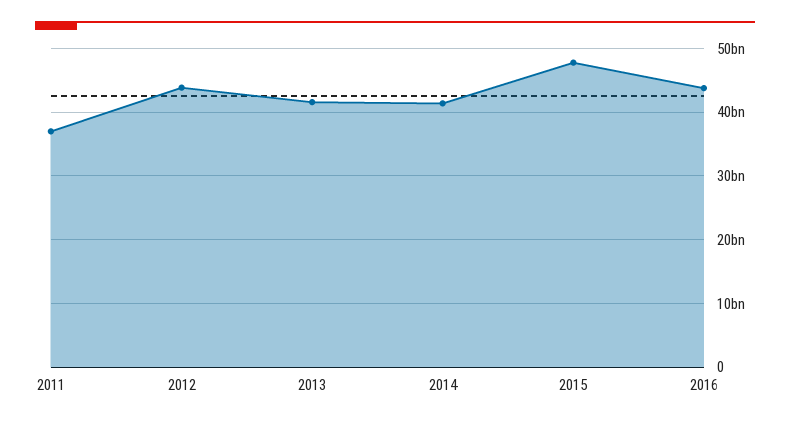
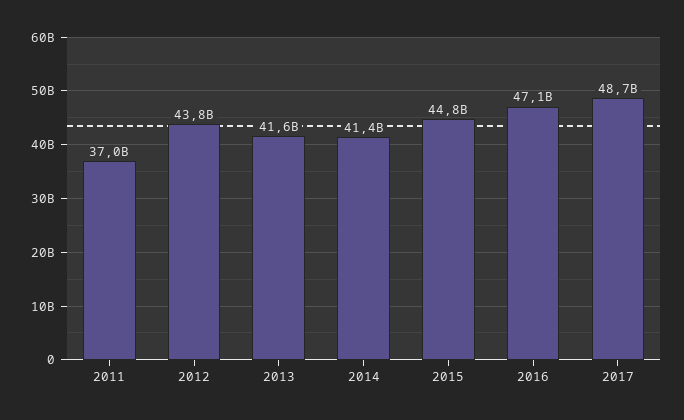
2015: 48000000000 -> 44800000000
2016: 44000000000 -> 47100000000
2017: none -> 48700000000

